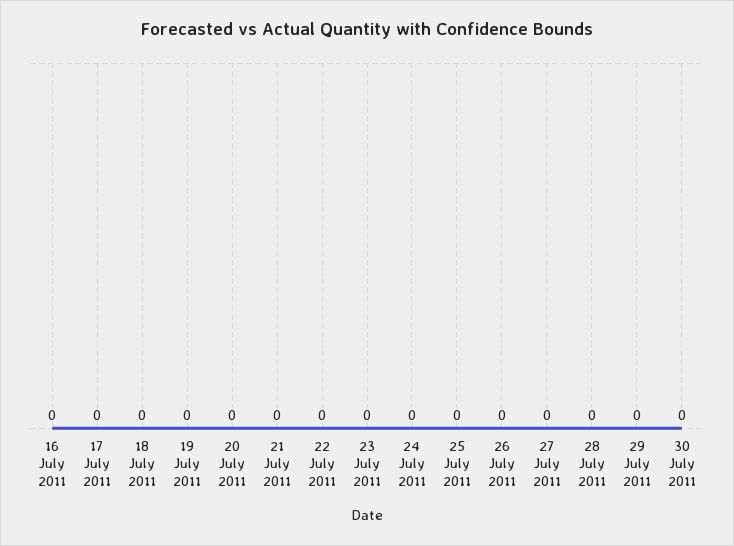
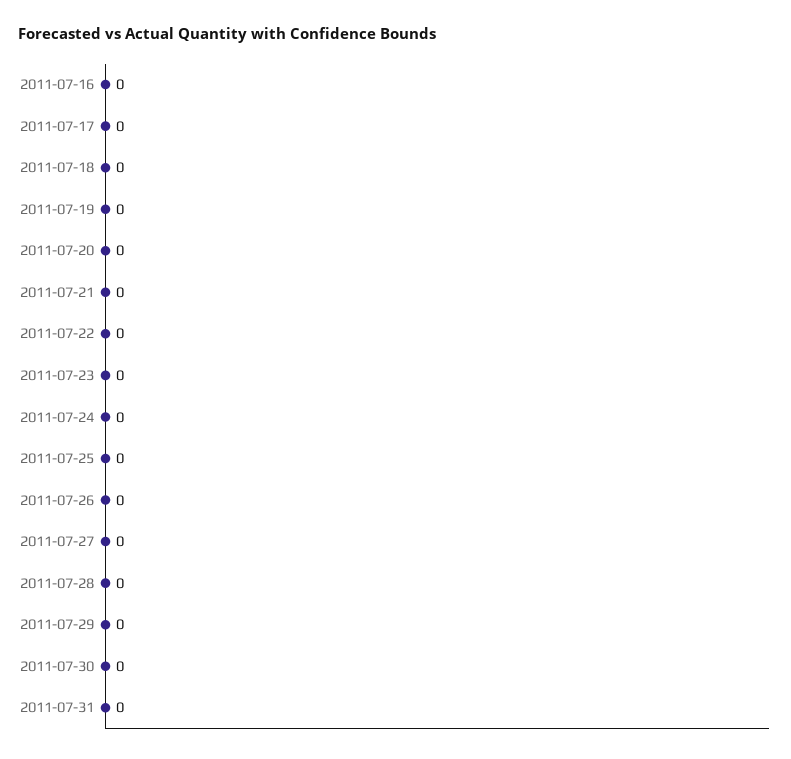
2011-07-31: none -> 0

